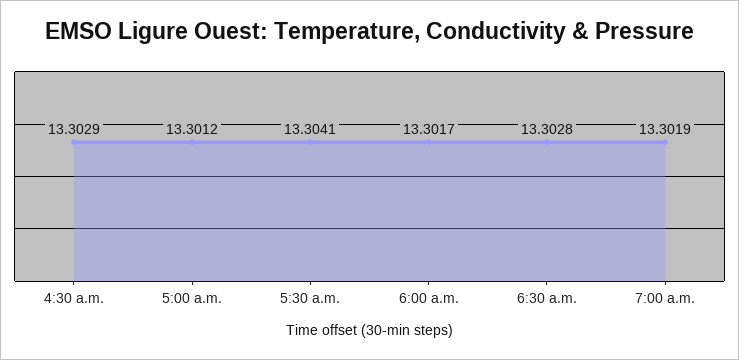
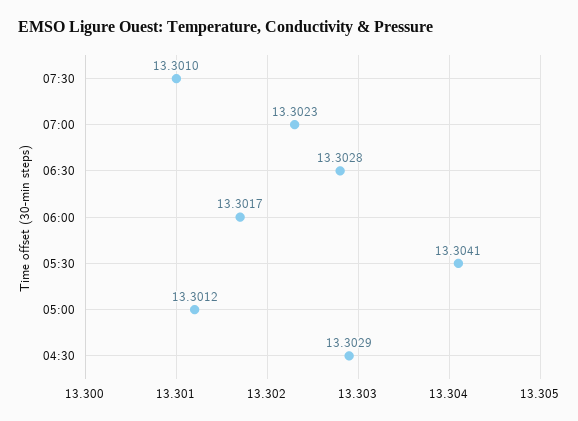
7:00 a.m.: 13.3019 -> 13.3023
07:30: none -> 13.301

